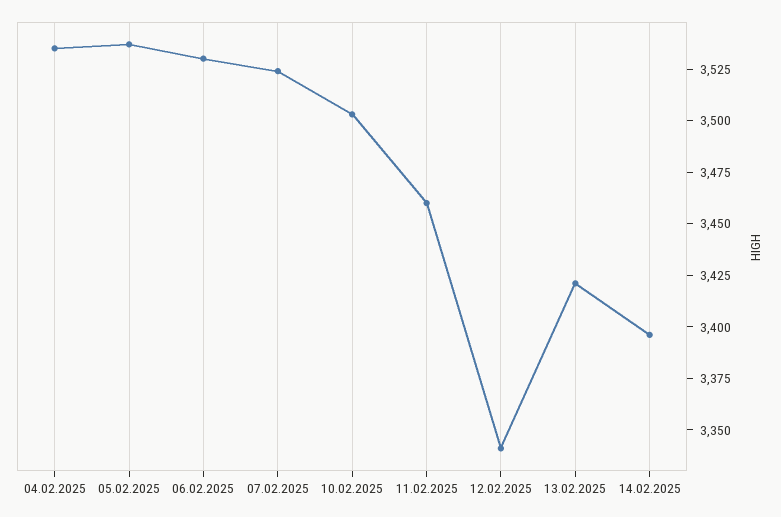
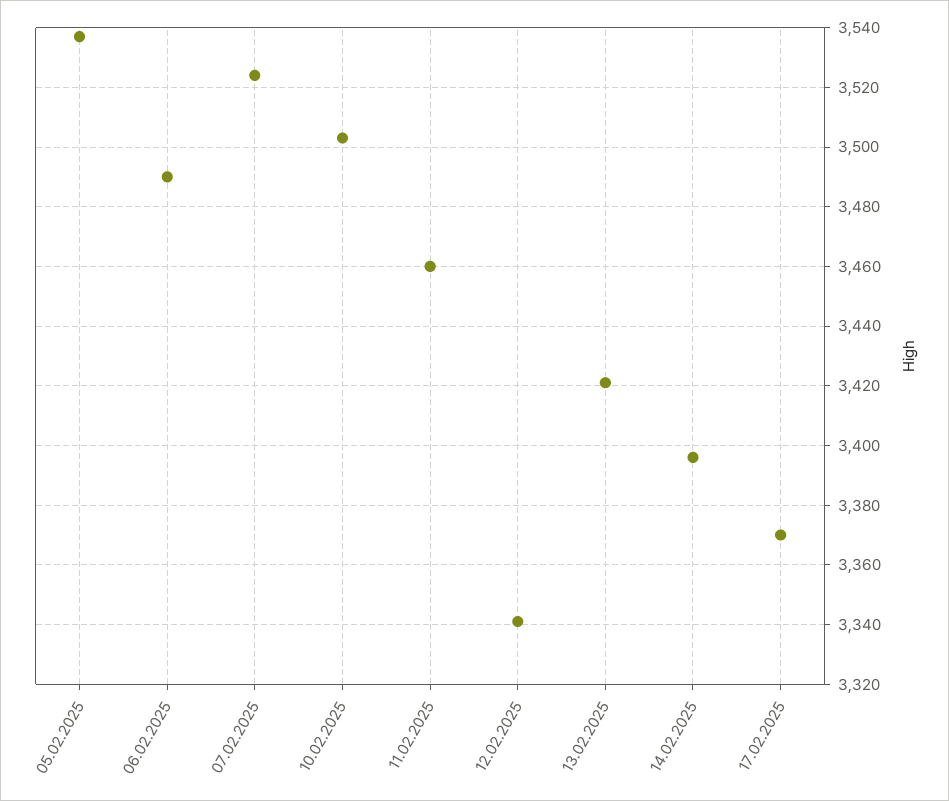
04.02.2025: 3535 -> none
06.02.2025: 3530 -> 3490
17.02.2025: none -> 3370

